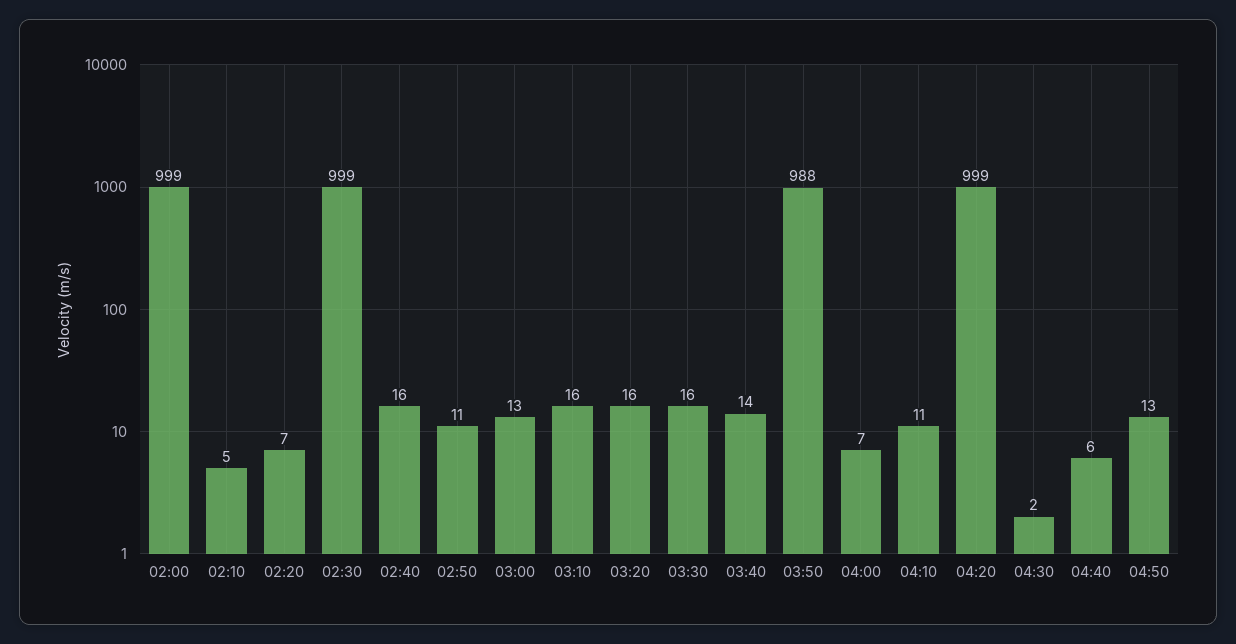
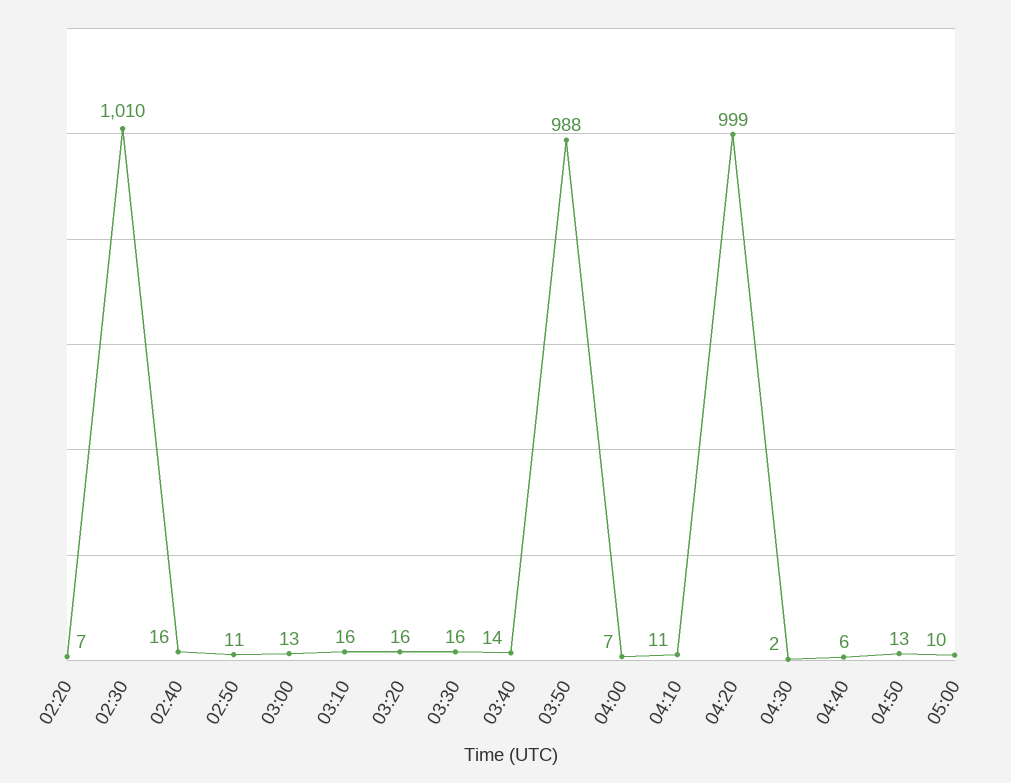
02:00: 999 -> none
02:10: 5 -> none
02:30: 999 -> 1010
05:00: none -> 10

